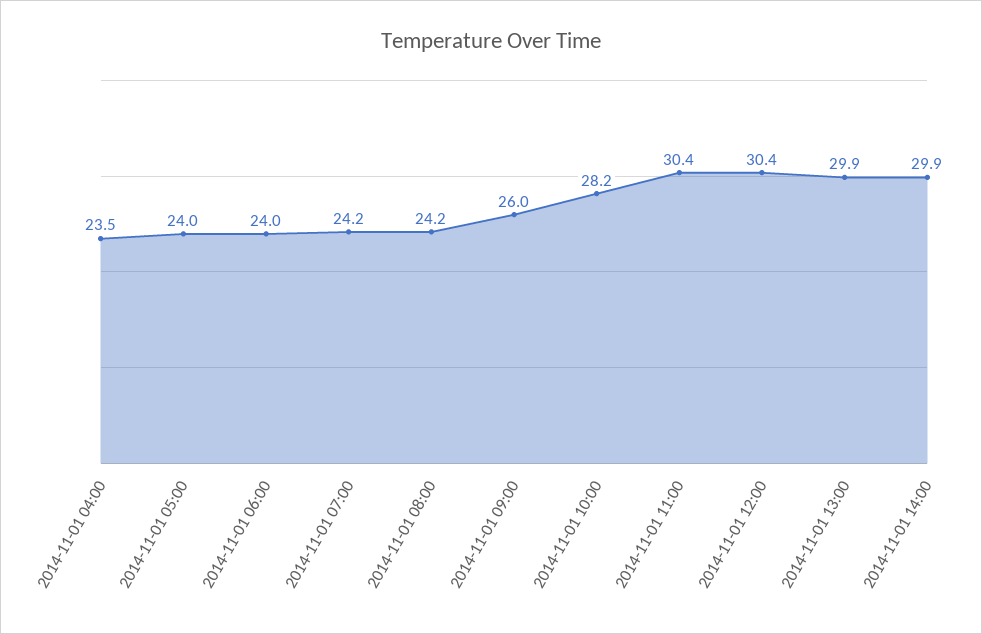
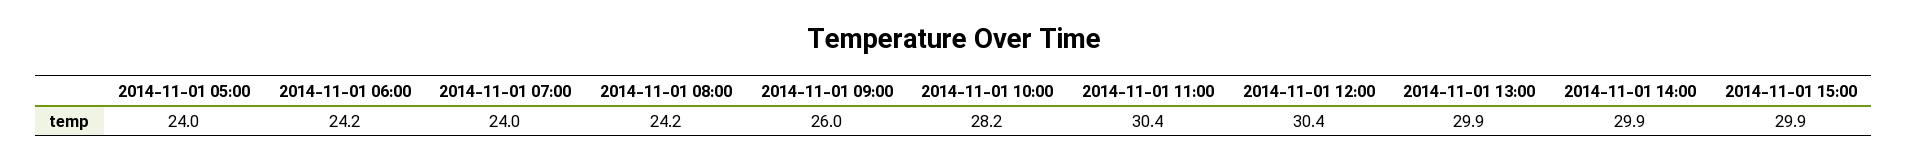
2014-11-01 04:00: 23.5 -> none
2014-11-01 06:00: 24 -> 24.2
2014-11-01 07:00: 24.2 -> 24
2014-11-01 15:00: none -> 29.9

